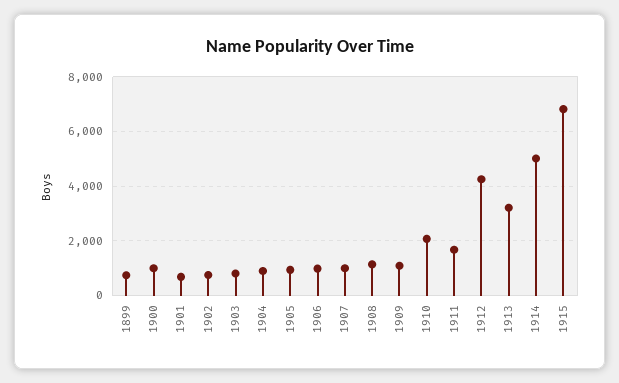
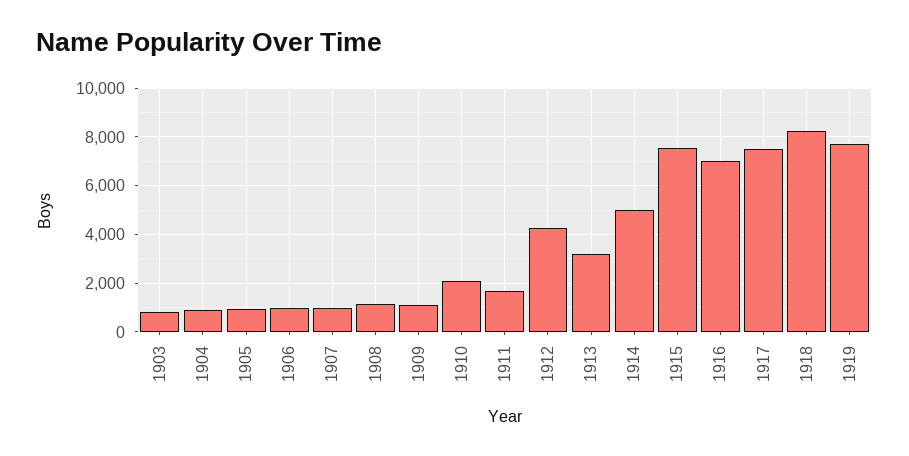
1899: 750 -> none
1900: 1000 -> none
1901: 750 -> none
1902: 750 -> none
1915: 6750 -> 7500
1916: none -> 7000
1917: none -> 7500
1918: none -> 8250
1919: none -> 7750

